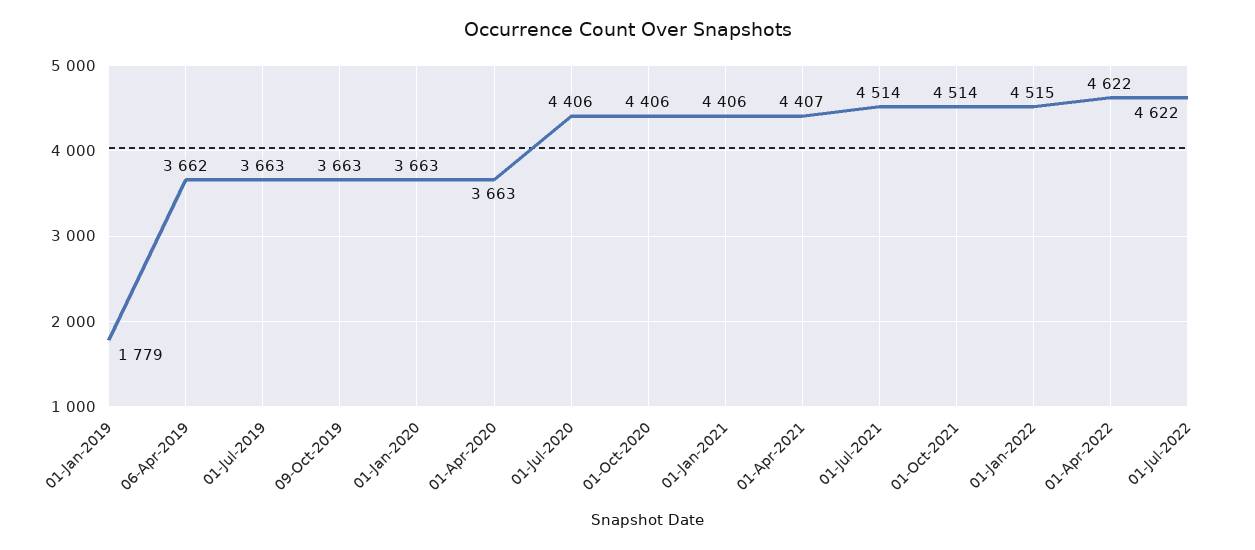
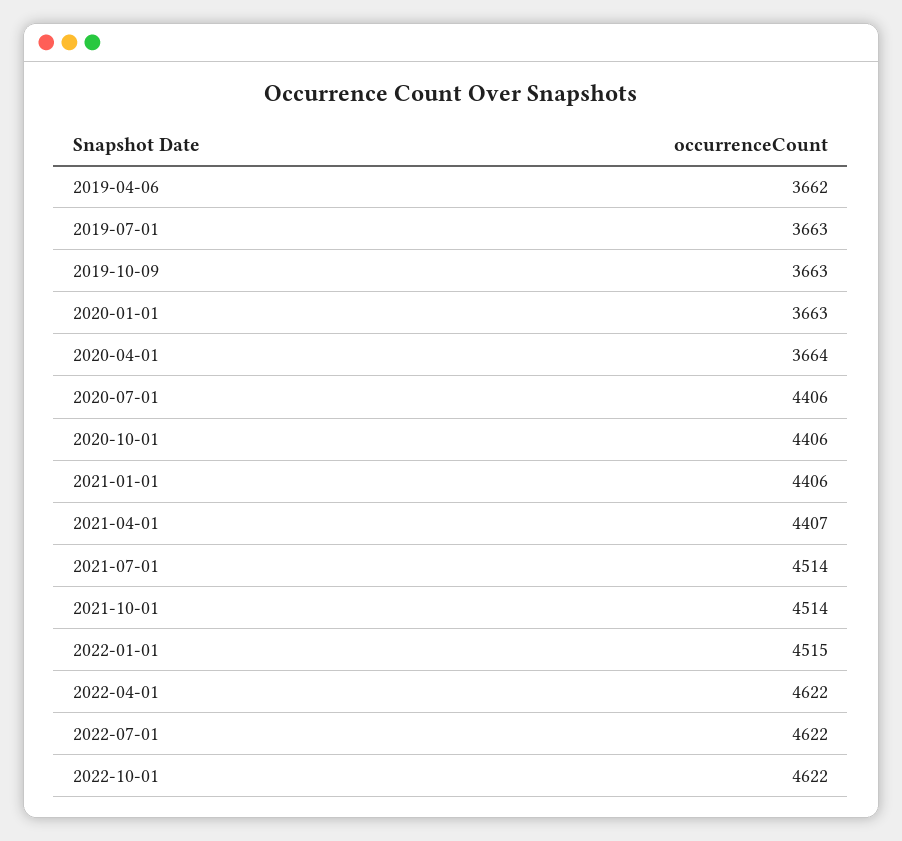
01-Jan-2019: 1779 -> none
01-Apr-2020: 3663 -> 3664
2022-10-01: none -> 4622

